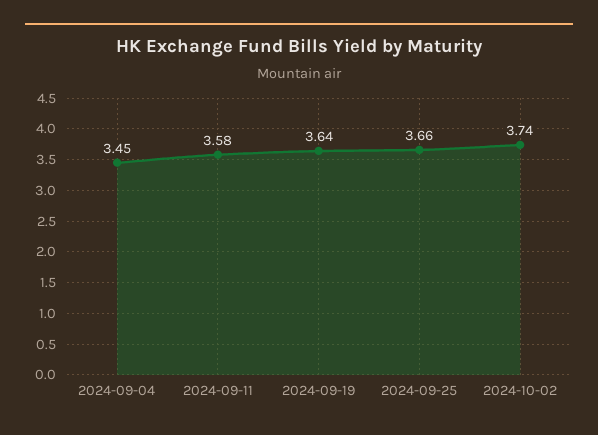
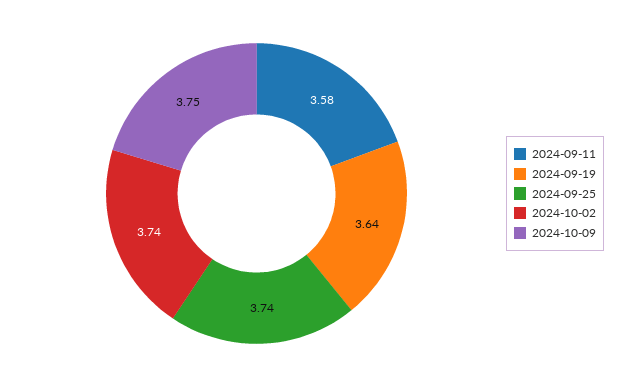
2024-09-04: 3.45 -> none
2024-09-25: 3.66 -> 3.74
2024-10-09: none -> 3.75

